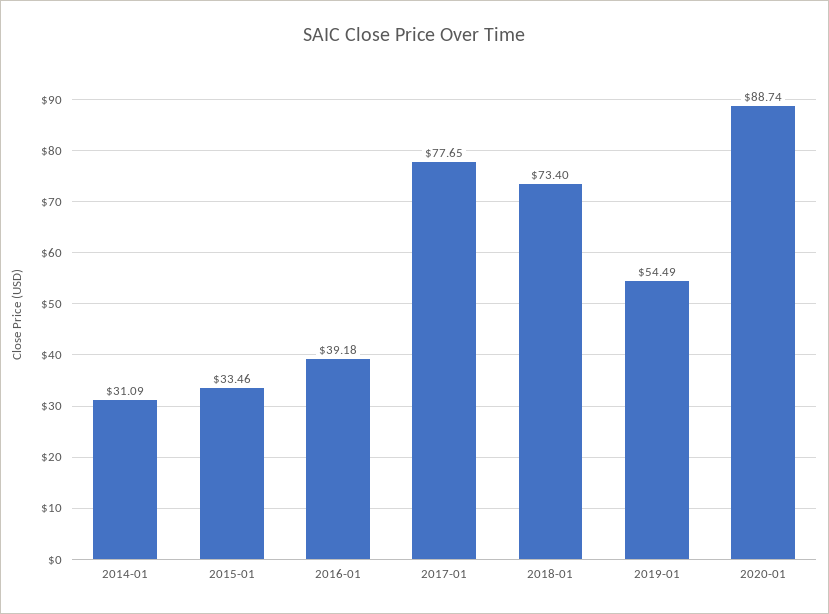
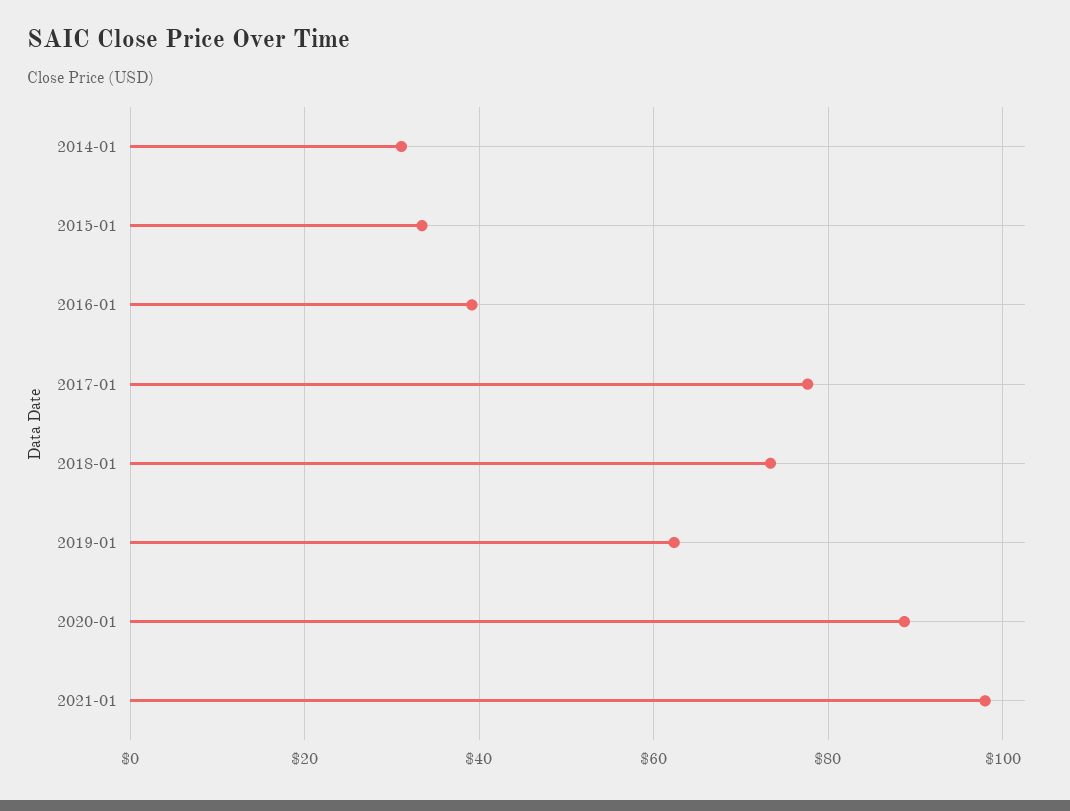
2019-01: 54.49 -> 62
2021-01: none -> 98

